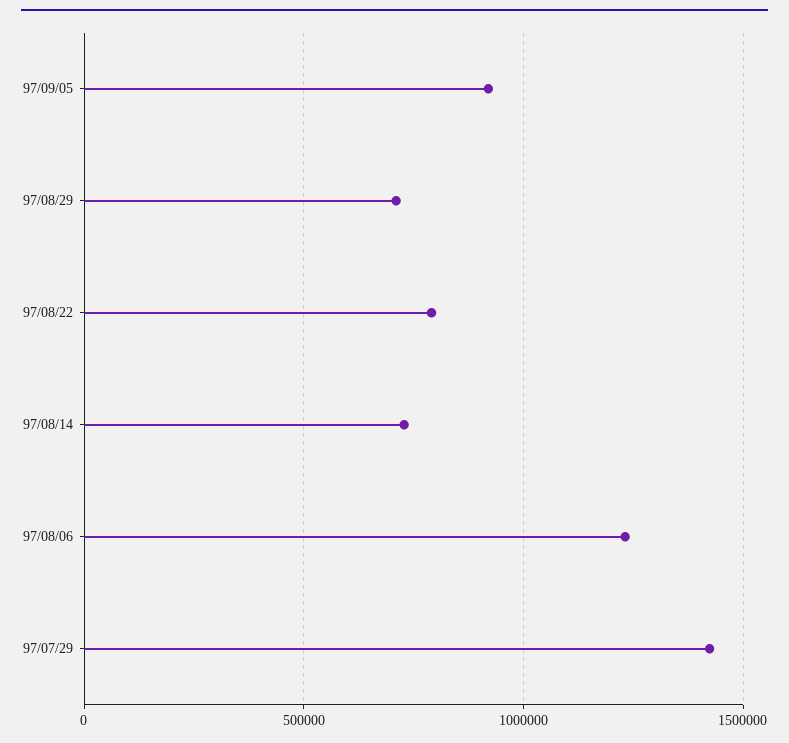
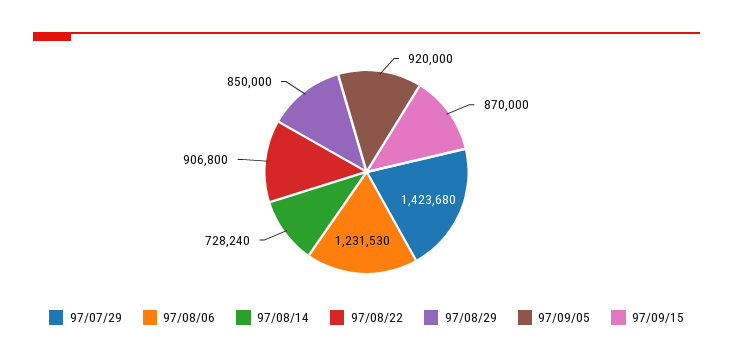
97/08/29: 700000 -> 850000
97/08/22: 800000 -> 906800
97/09/15: none -> 870000

